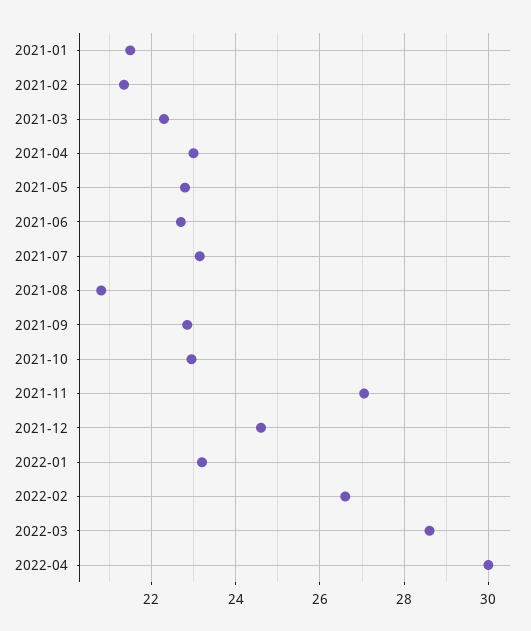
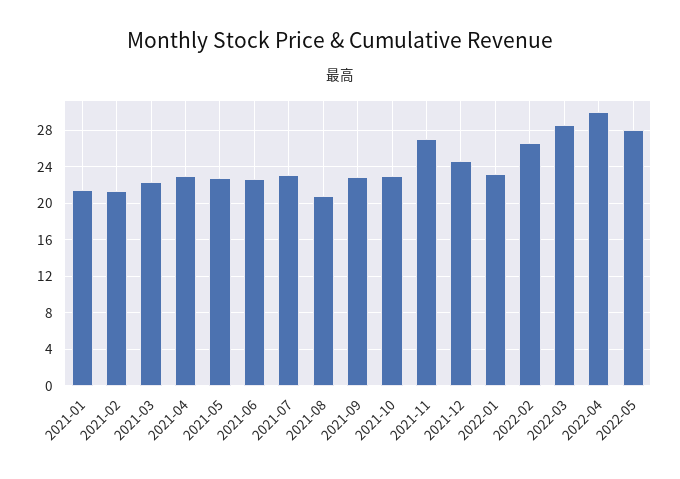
2022-05: none -> 28

